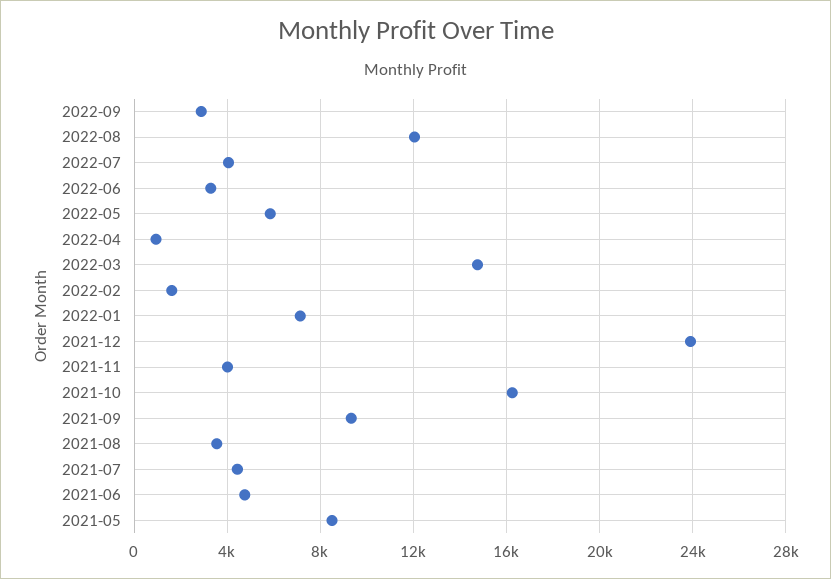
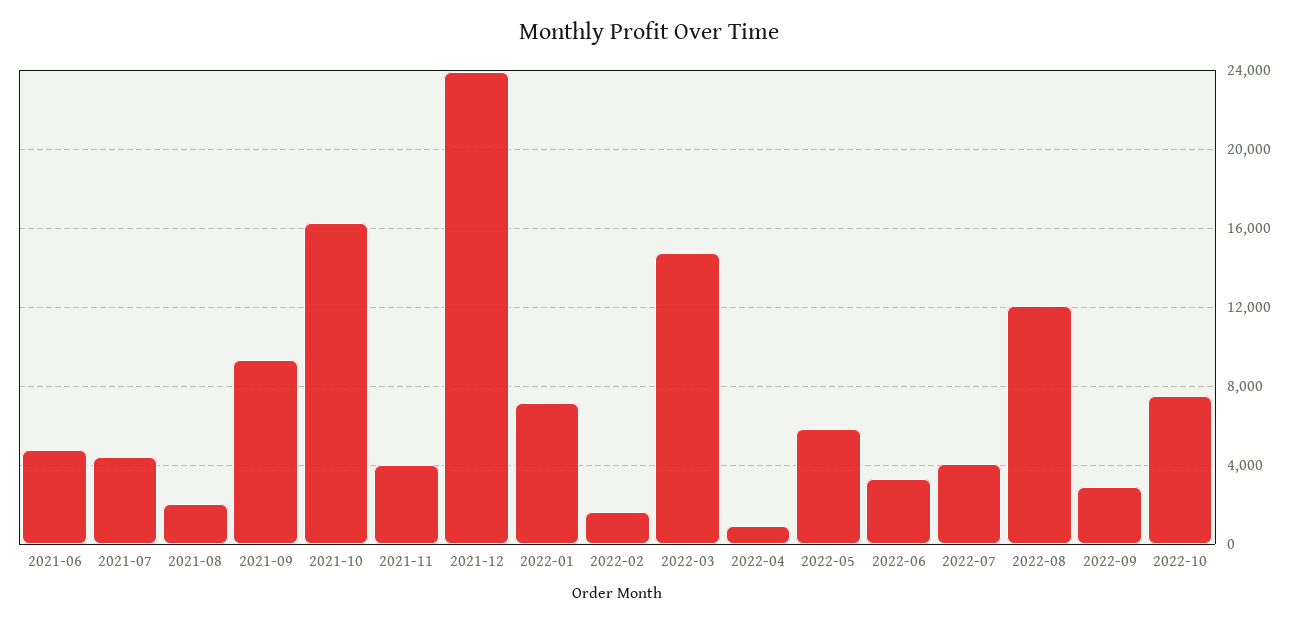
2021-08: 3500 -> 2000
2021-05: 8500 -> none
2022-10: none -> 7500

